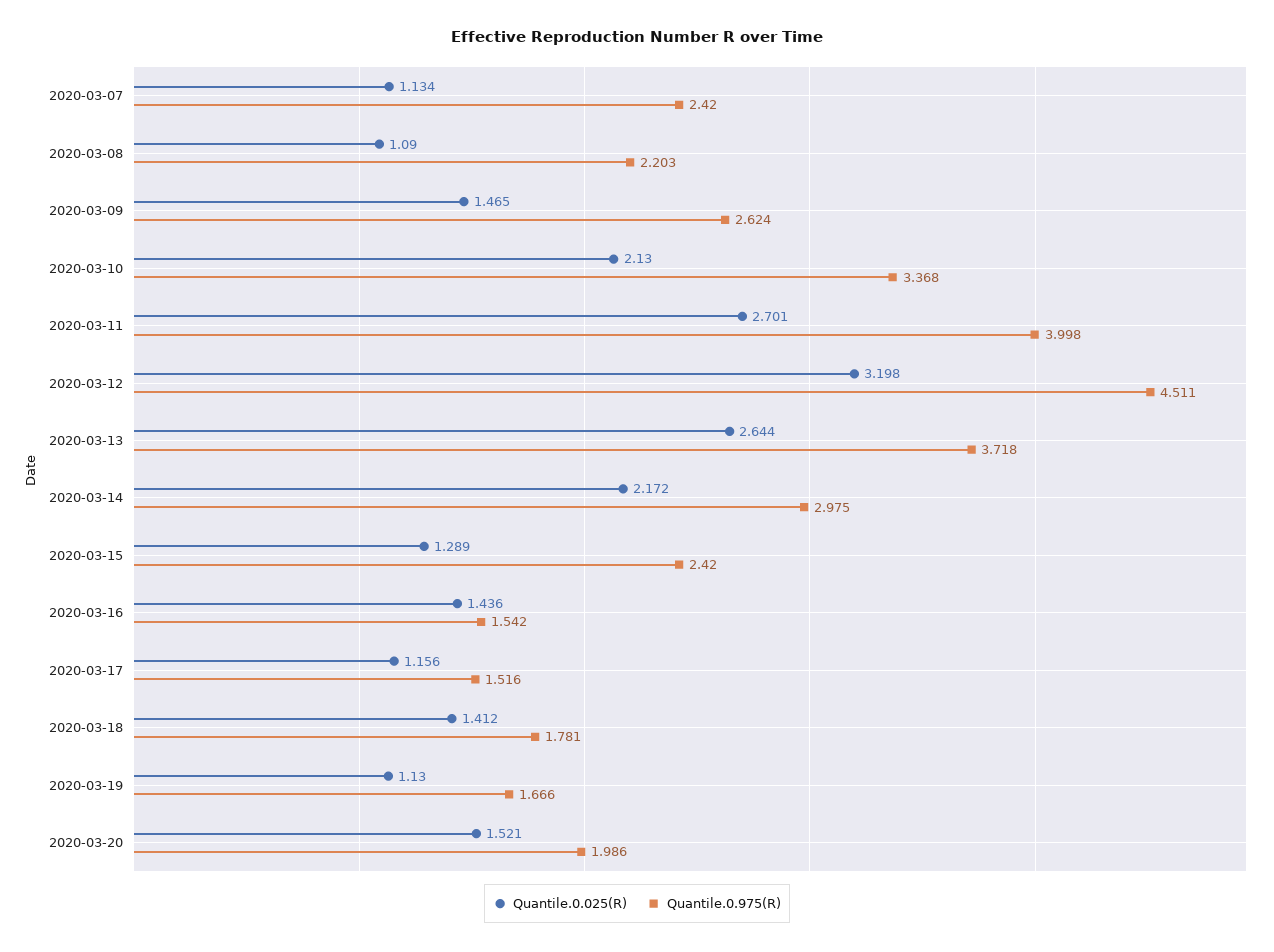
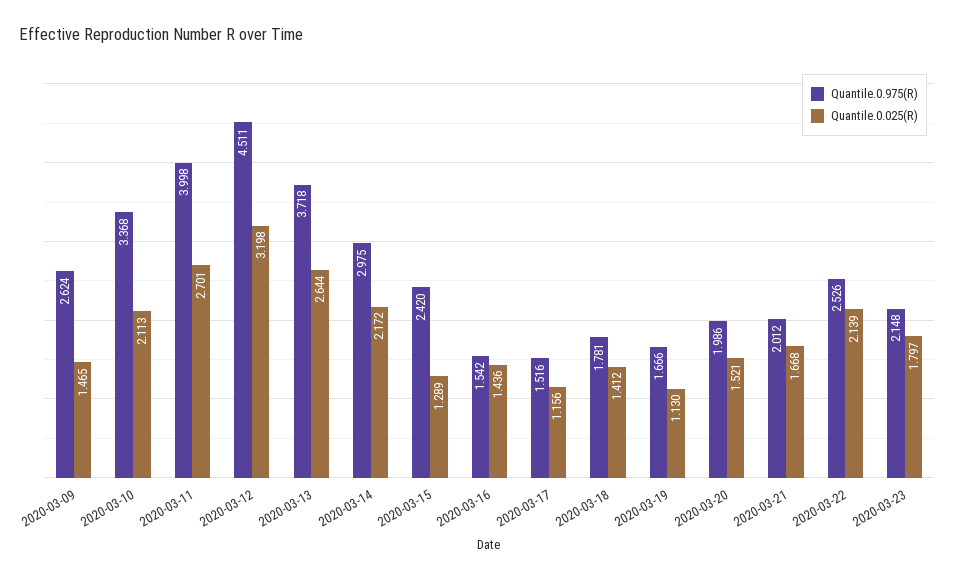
Quantile.0.025(R), 2020-03-07: 1.134 -> none
Quantile.0.975(R), 2020-03-07: 2.42 -> none
Quantile.0.025(R), 2020-03-08: 1.09 -> none
Quantile.0.975(R), 2020-03-08: 2.203 -> none
Quantile.0.025(R), 2020-03-10: 2.13 -> 2.113
Quantile.0.975(R), 2020-03-21: none -> 2.012
Quantile.0.025(R), 2020-03-21: none -> 1.668
Quantile.0.975(R), 2020-03-22: none -> 2.526
Quantile.0.025(R), 2020-03-22: none -> 2.139
Quantile.0.975(R), 2020-03-23: none -> 2.148
Quantile.0.025(R), 2020-03-23: none -> 1.797

